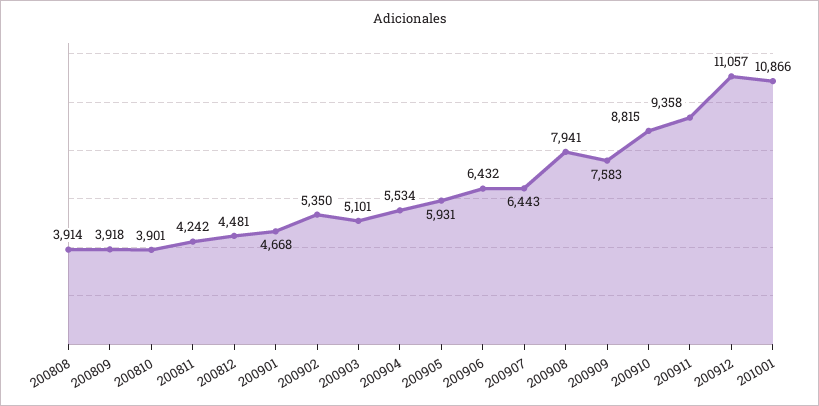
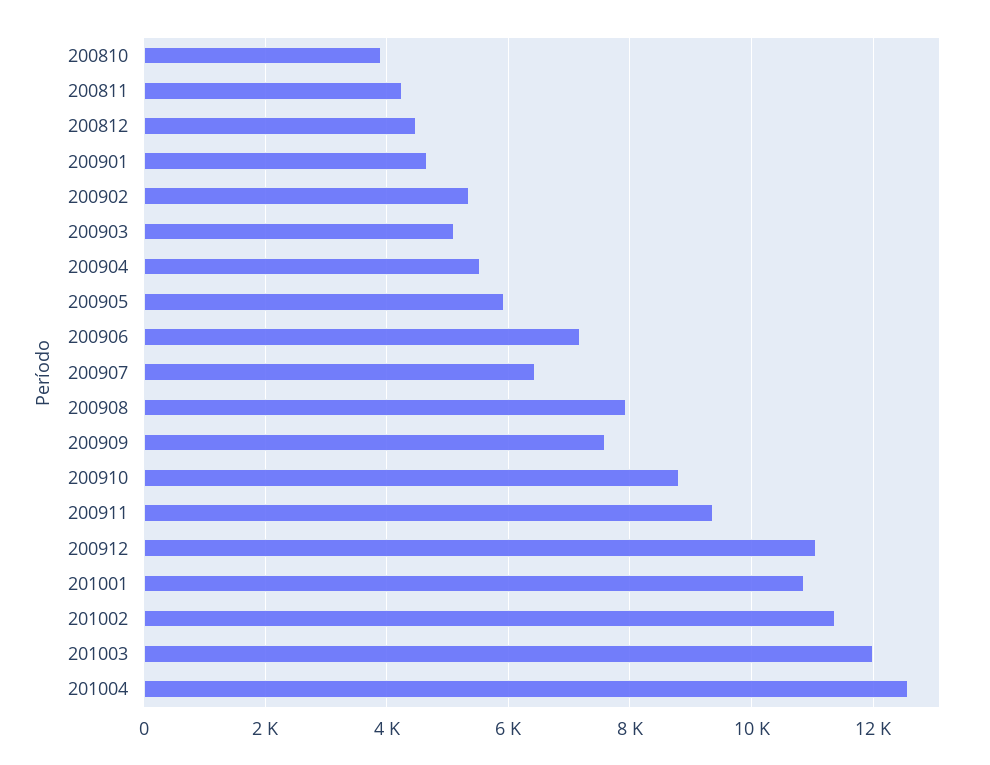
200808: 3914 -> none
200809: 3918 -> none
200906: 6432 -> 7200
201002: none -> 11400
201003: none -> 12000
201004: none -> 12600

